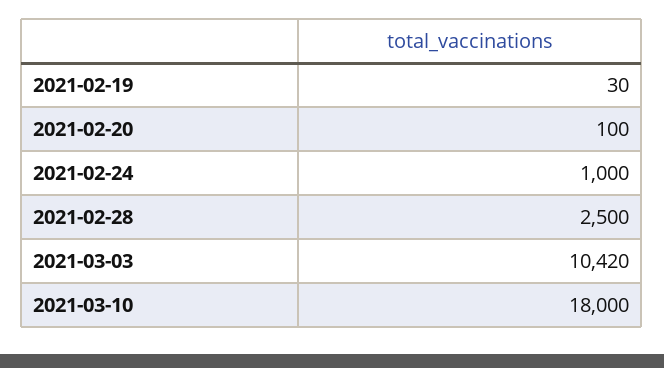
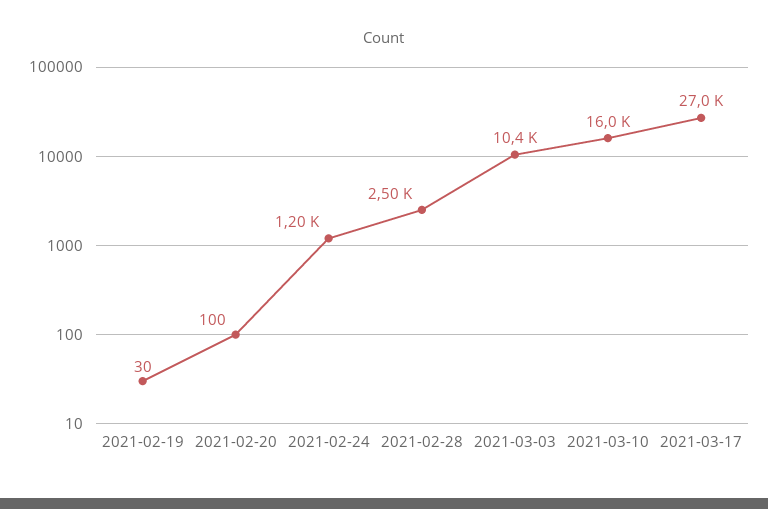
2021-02-24: 1000 -> 1200
2021-03-10: 18000 -> 16000
2021-03-17: none -> 27000

